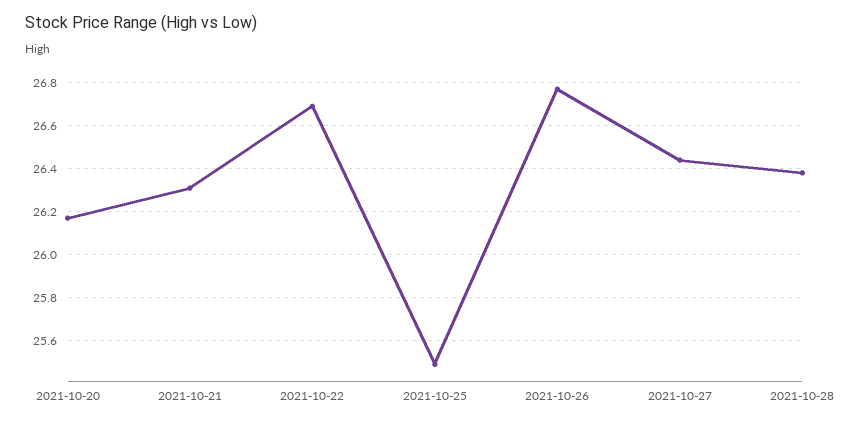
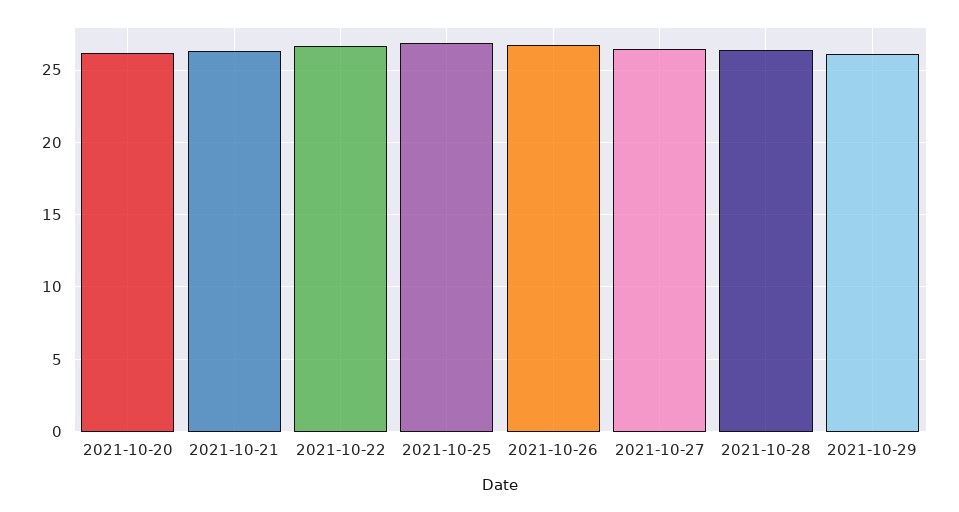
2021-10-25: 25.5 -> 27
2021-10-29: none -> 26

